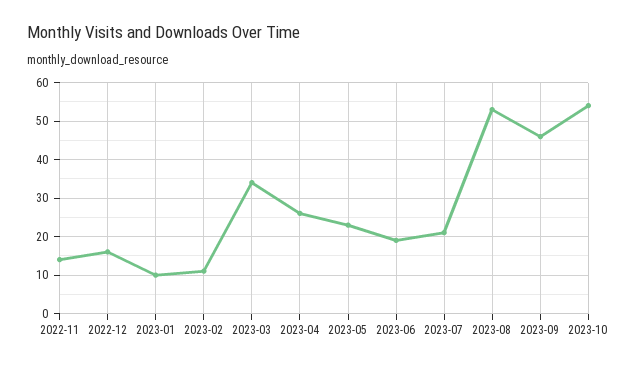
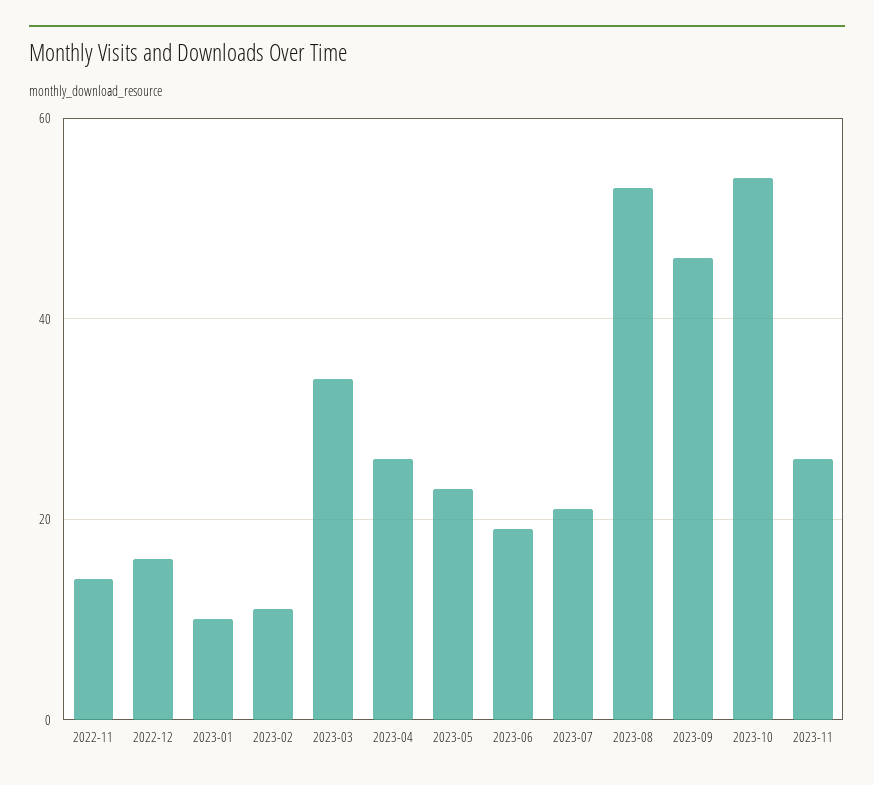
2023-11: none -> 25

